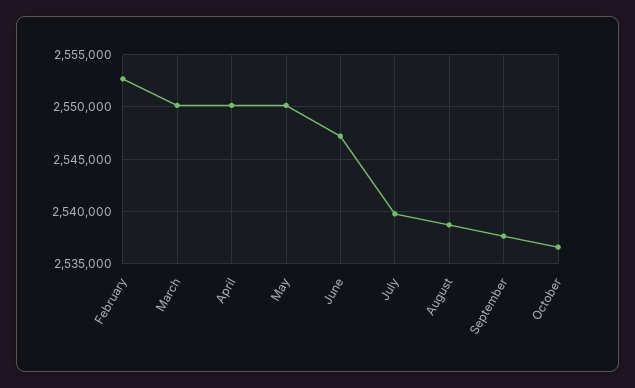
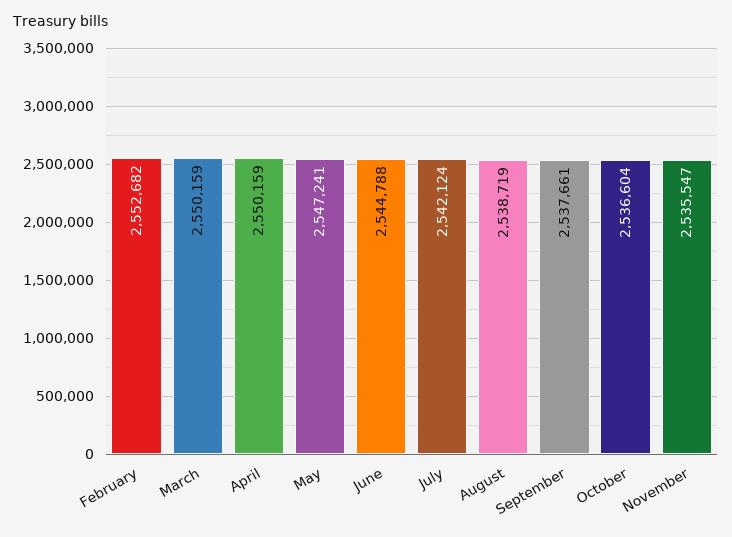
May: 2550000 -> 2547241
June: 2547000 -> 2544788
July: 2540000 -> 2542124
November: none -> 2535547

